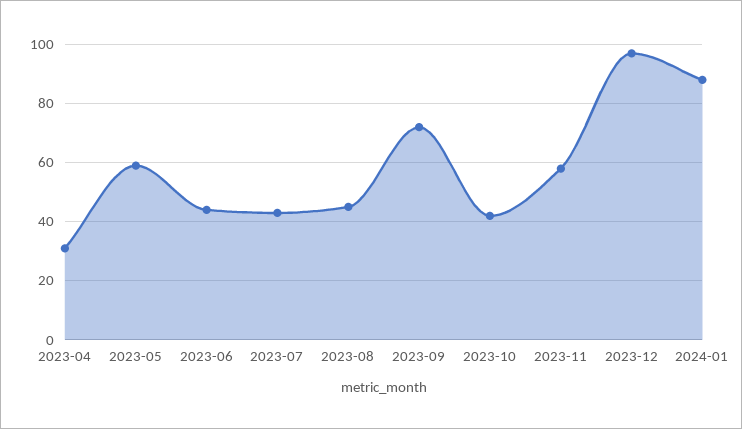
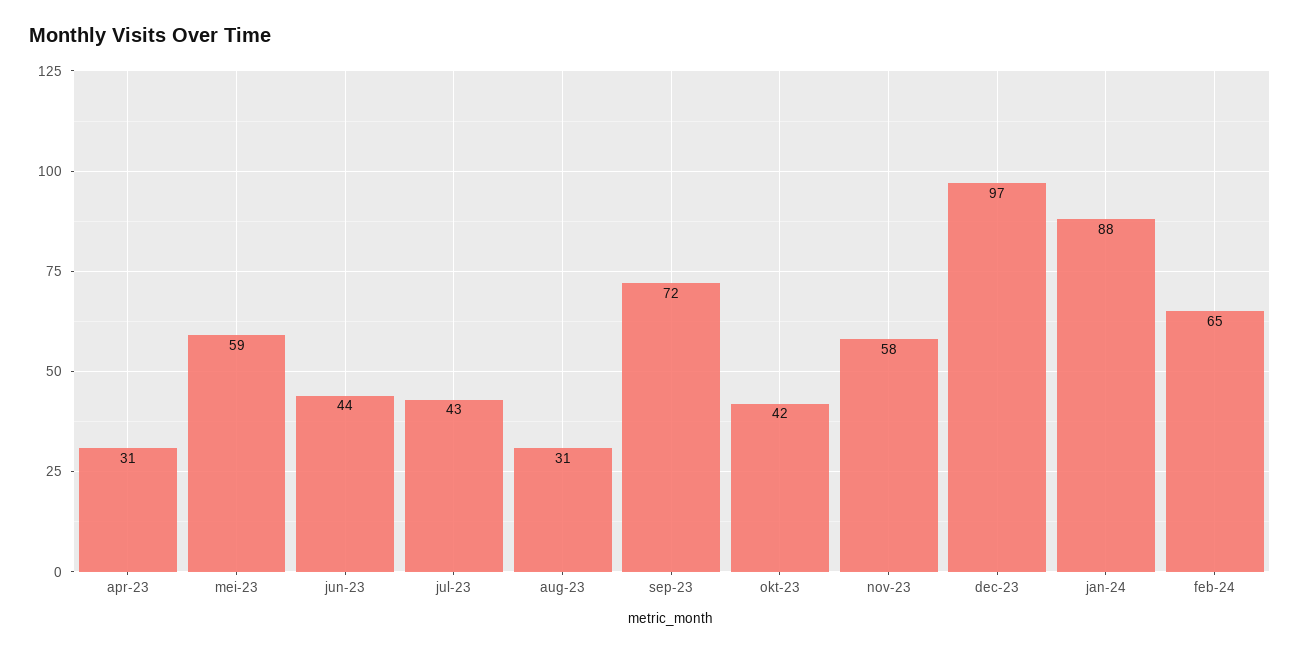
2023-08: 45 -> 31
feb-24: none -> 65

